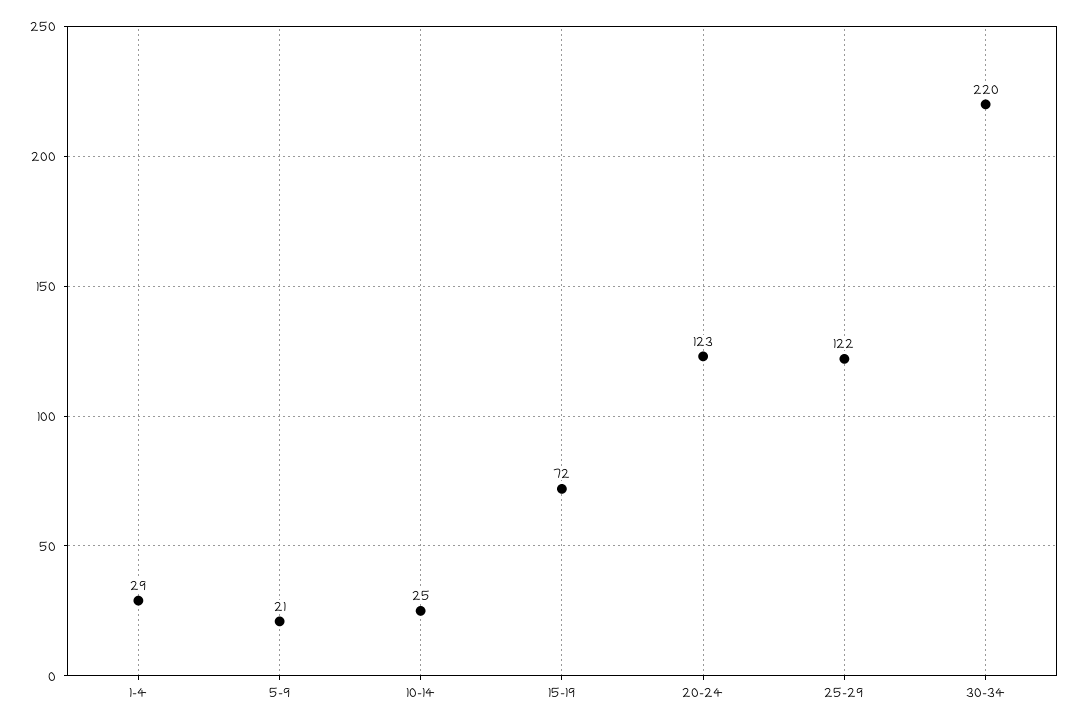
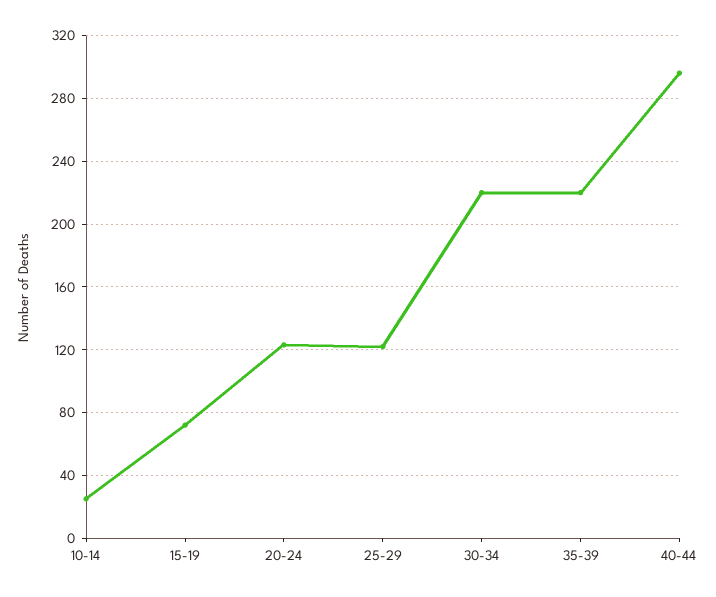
1-4: 29 -> none
5-9: 21 -> none
35-39: none -> 220
40-44: none -> 295

